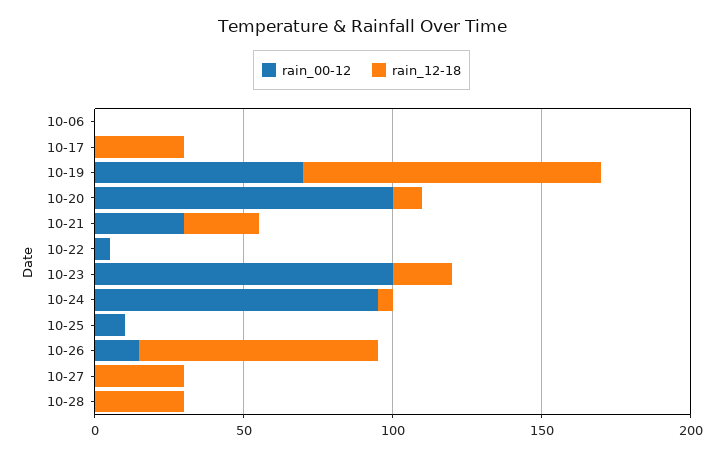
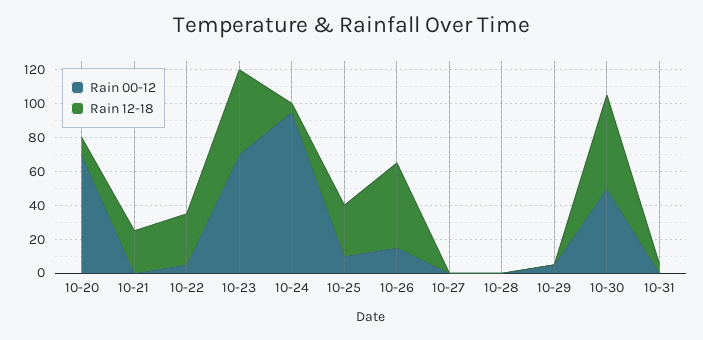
rain_00-12, 10-06: 0 -> none
rain_12-18, 10-06: 0 -> none
rain_00-12, 10-17: 0 -> none
rain_12-18, 10-17: 30 -> none
rain_00-12, 10-19: 70 -> none
rain_12-18, 10-19: 100 -> none
rain_00-12, 10-20: 100 -> 70
rain_00-12, 10-21: 30 -> 0
rain_12-18, 10-22: 0 -> 30
rain_00-12, 10-23: 100 -> 70
rain_12-18, 10-23: 20 -> 50
rain_12-18, 10-25: 0 -> 30
rain_12-18, 10-26: 80 -> 50
rain_12-18, 10-27: 30 -> 0
rain_12-18, 10-28: 30 -> 0
rain_00-12, 10-29: none -> 5
rain_12-18, 10-29: none -> 0
rain_00-12, 10-30: none -> 50
rain_12-18, 10-30: none -> 55
rain_00-12, 10-31: none -> 0
rain_12-18, 10-31: none -> 5

